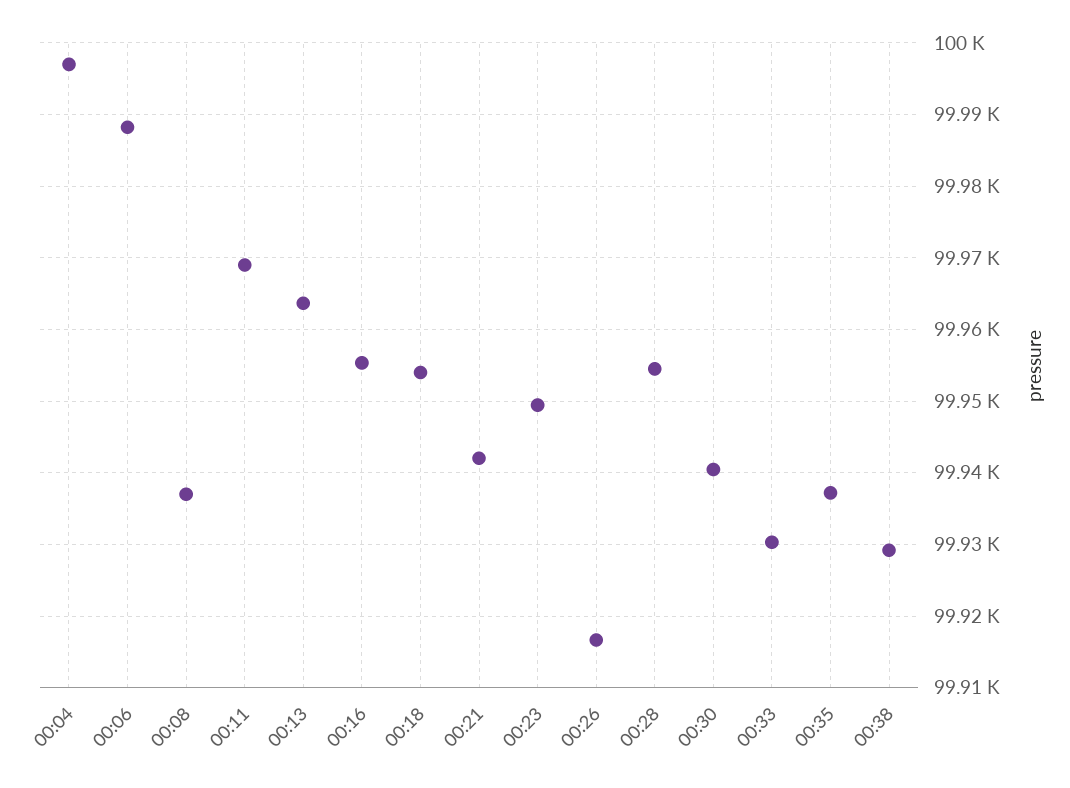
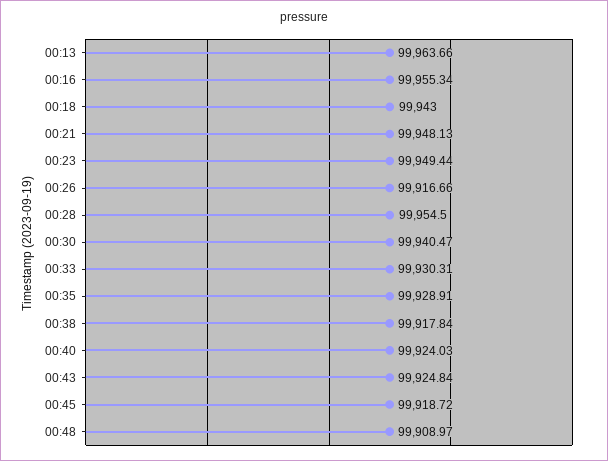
00:04: 99997 -> none
00:06: 99988 -> none
00:08: 99937 -> none
00:11: 99969 -> none
00:18: 99954 -> 99943
00:21: 99942 -> 99948.13
00:35: 99937 -> 99928.91
00:38: 99929 -> 99917.84
00:40: none -> 99924.03
00:43: none -> 99924.84
00:45: none -> 99918.72
00:48: none -> 99908.97

